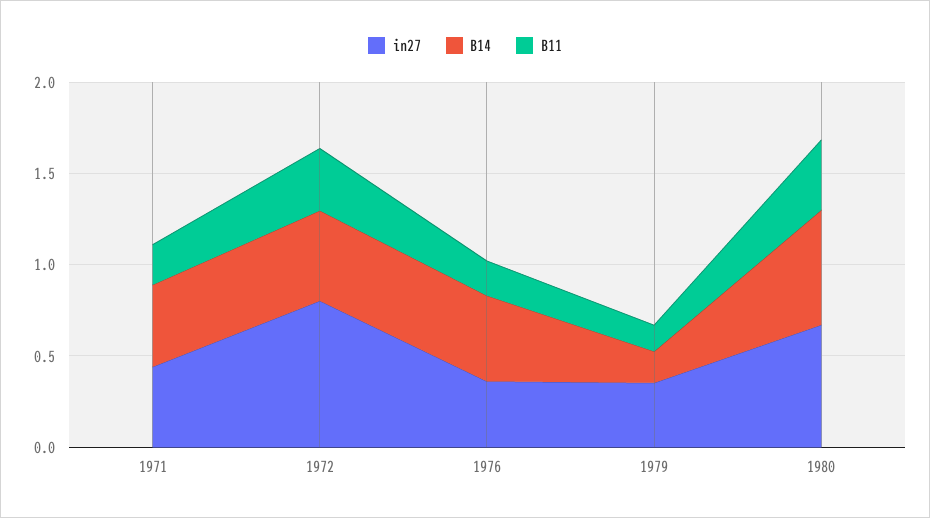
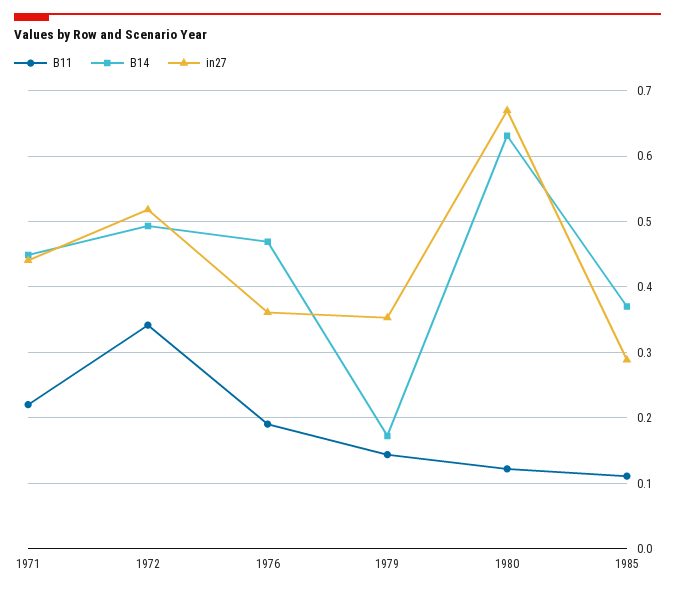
in27, 1972: 0.8 -> 0.52
B11, 1980: 0.4 -> 0.12
B11, 1985: none -> 0.11
B14, 1985: none -> 0.37
in27, 1985: none -> 0.29

